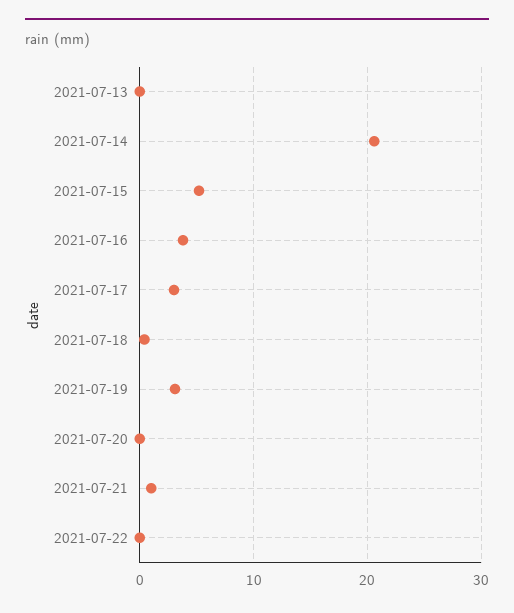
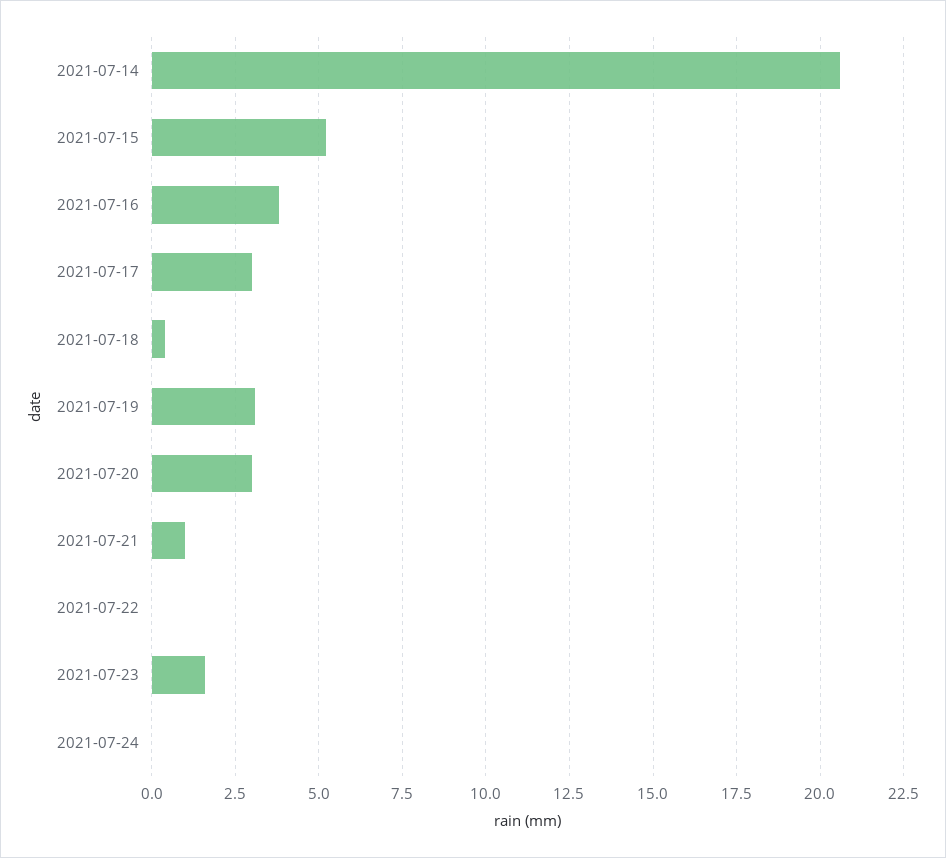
2021-07-13: 0 -> none
2021-07-20: 0 -> 3
2021-07-23: none -> 1.5
2021-07-24: none -> 0

